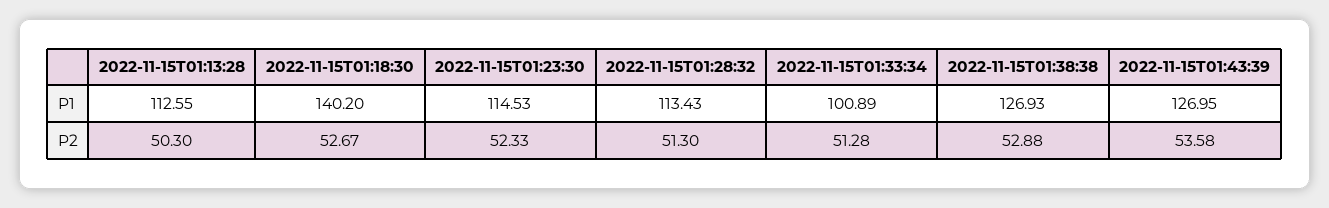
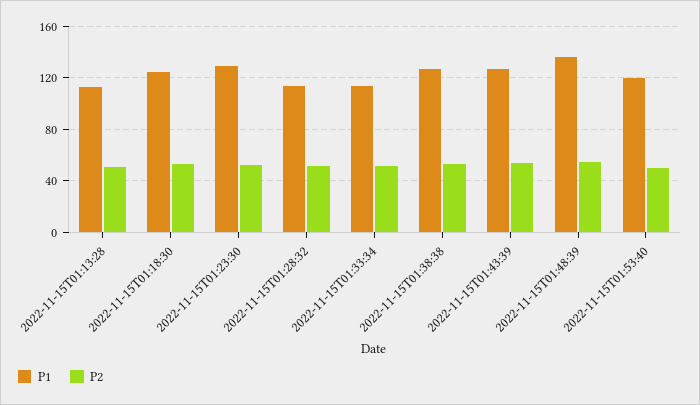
P1, 2022-11-15T01:18:30: 140.2 -> 125
P1, 2022-11-15T01:23:30: 114.53 -> 130
P1, 2022-11-15T01:33:34: 100.89 -> 115
P1, 2022-11-15T01:48:39: none -> 135
P2, 2022-11-15T01:48:39: none -> 55
P1, 2022-11-15T01:53:40: none -> 120
P2, 2022-11-15T01:53:40: none -> 50

